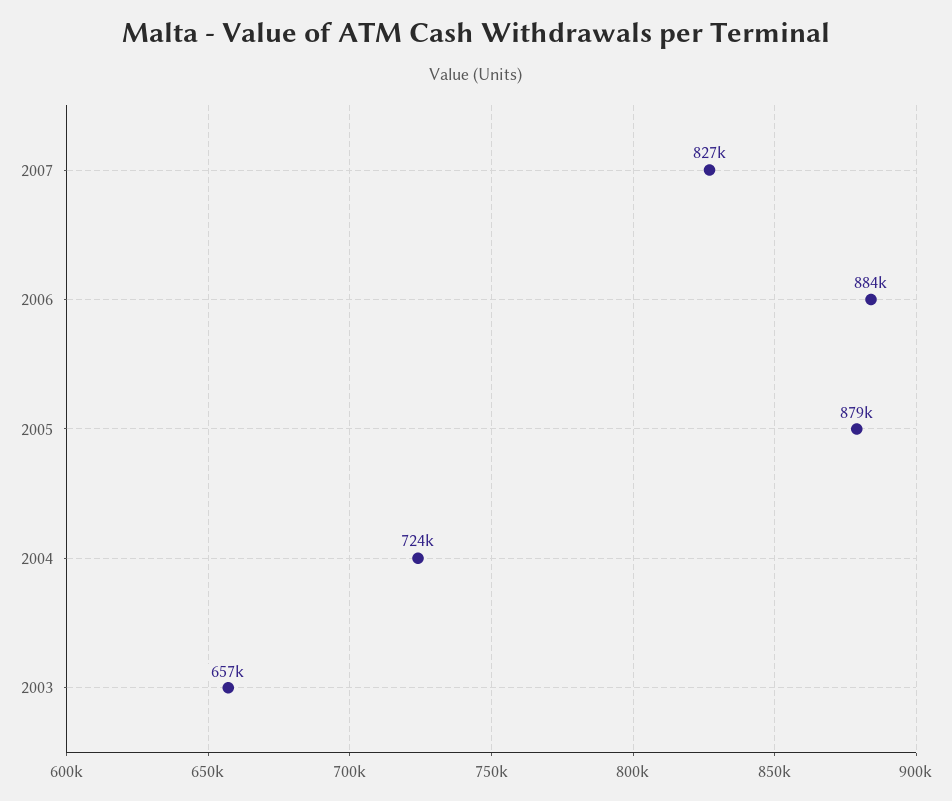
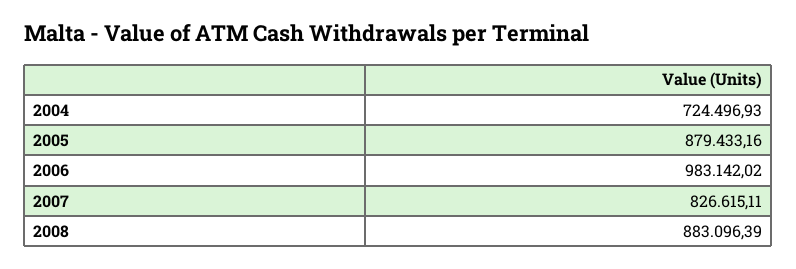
2006: 884000 -> 983142.02
2003: 657000 -> none
2008: none -> 883096.39

